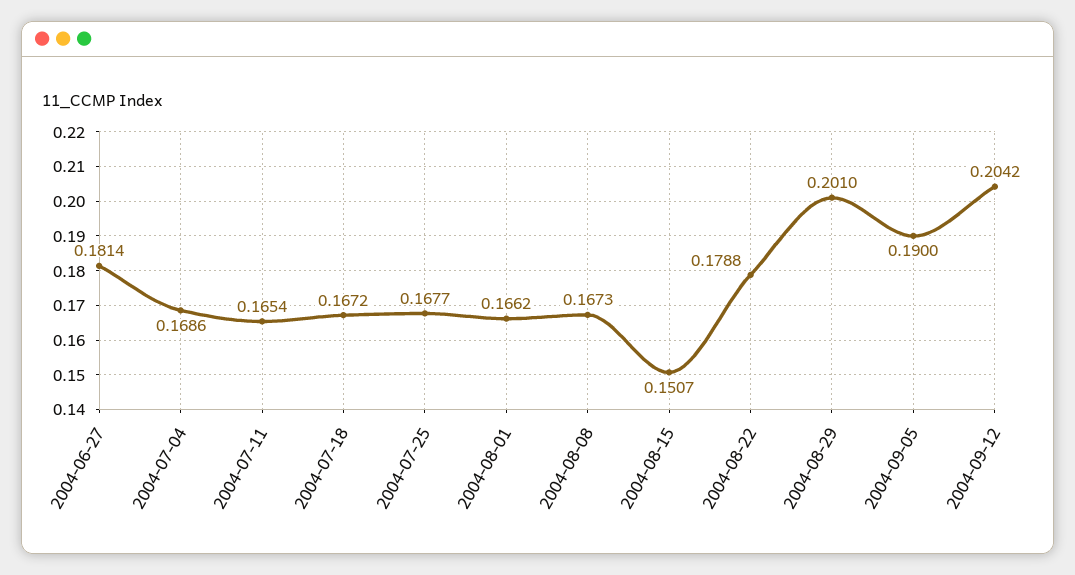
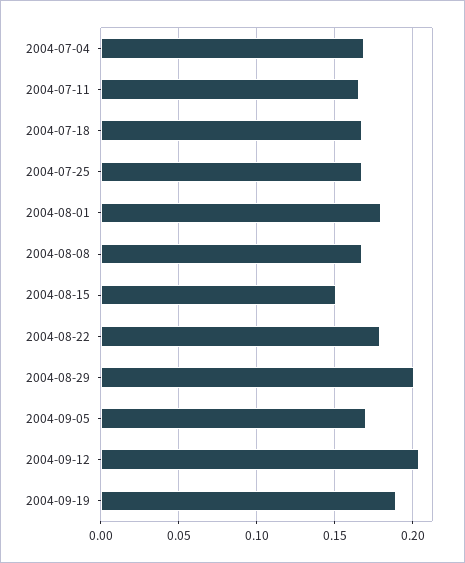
2004-06-27: 0.1814 -> none
2004-08-01: 0.1662 -> 0.18
2004-09-05: 0.19 -> 0.17
2004-09-19: none -> 0.19

